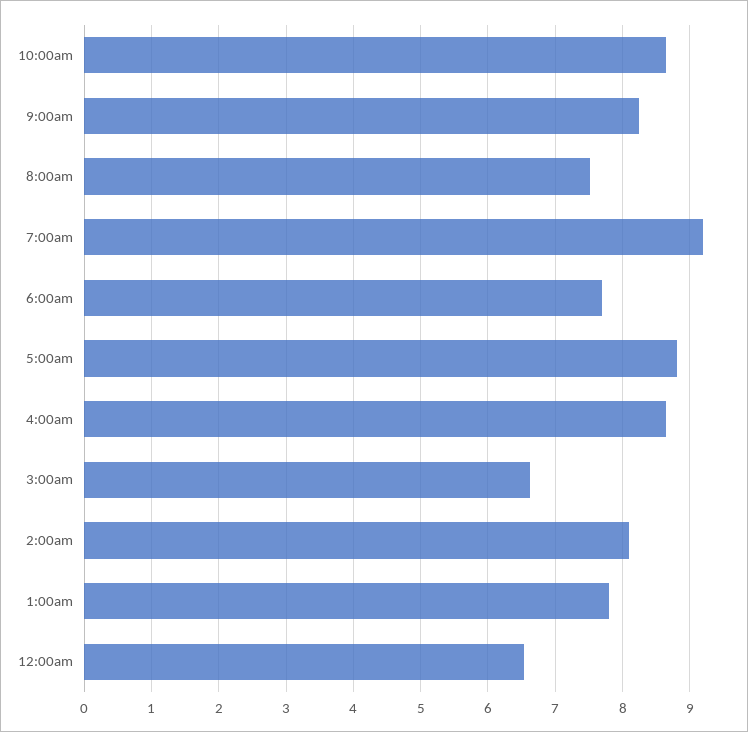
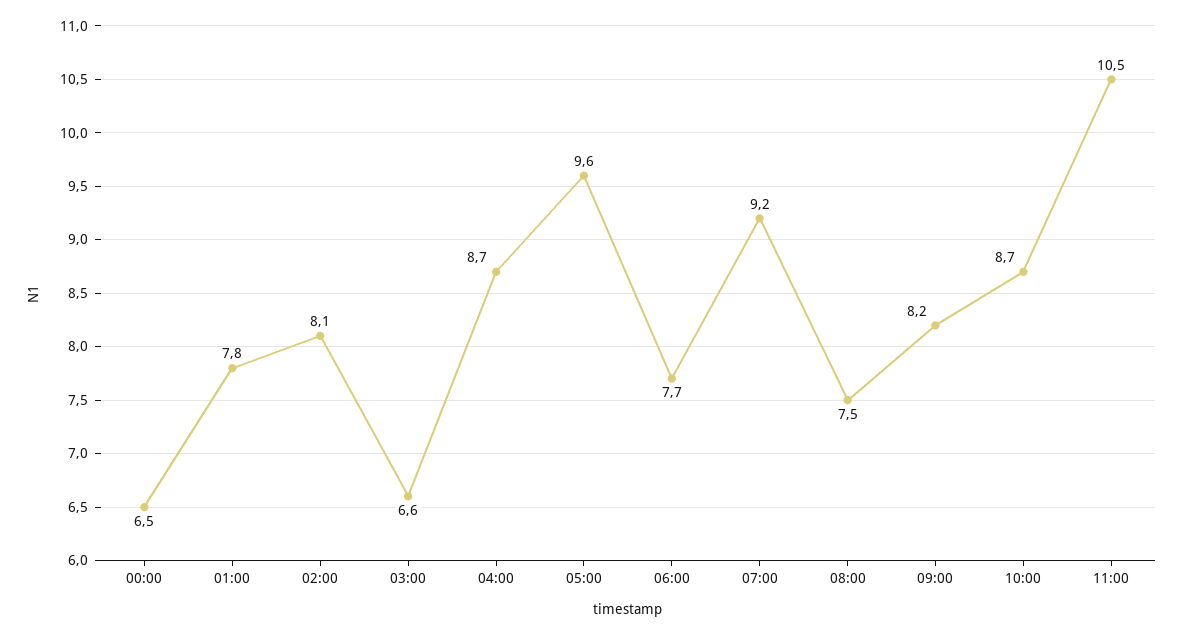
5:00am: 8.8 -> 9.6
11:00: none -> 10.5

